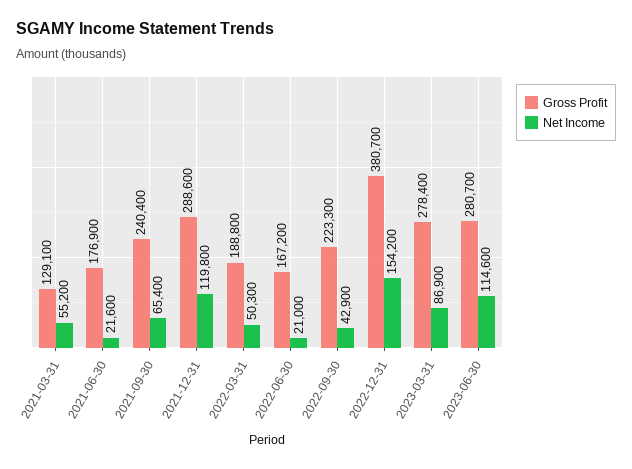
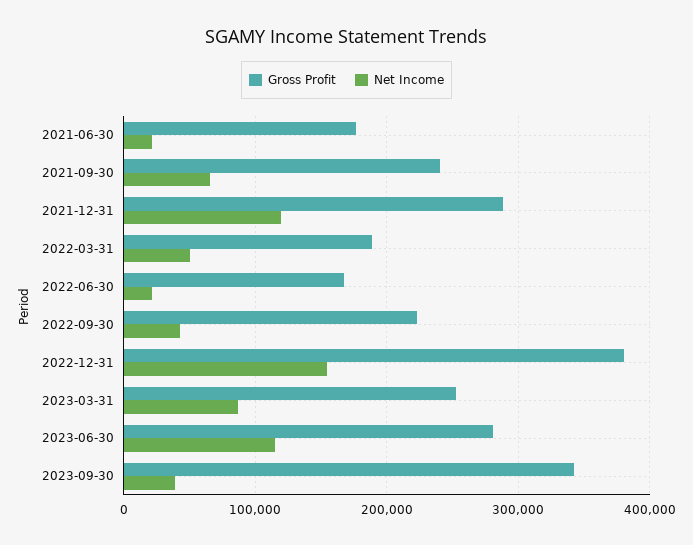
Gross Profit, 2021-03-31: 129100 -> none
Net Income, 2021-03-31: 55200 -> none
Gross Profit, 2023-03-31: 278400 -> 250000
Gross Profit, 2023-09-30: none -> 340000
Net Income, 2023-09-30: none -> 40000

